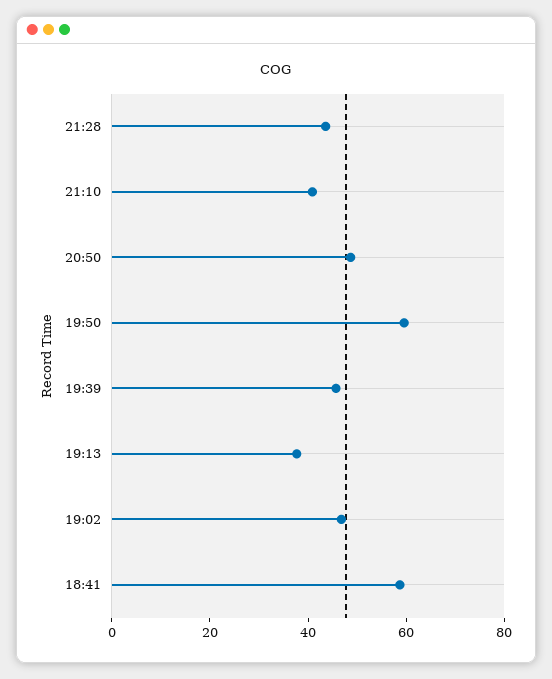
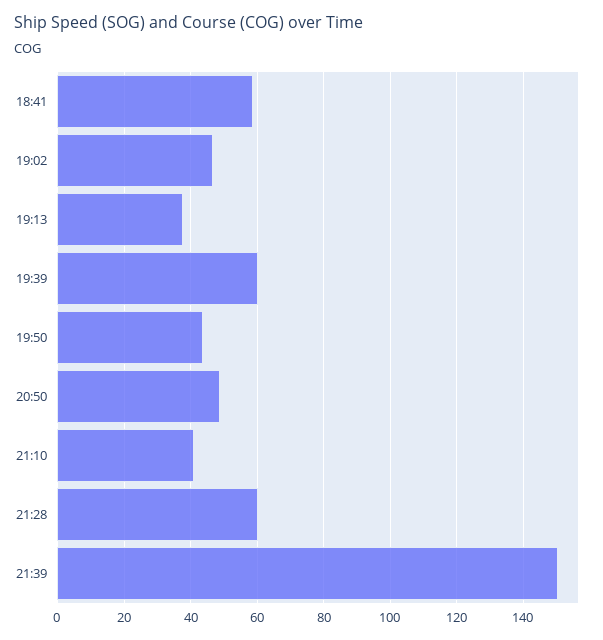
21:28: 45 -> 60
19:50: 60 -> 44
19:39: 45 -> 60
21:39: none -> 150

